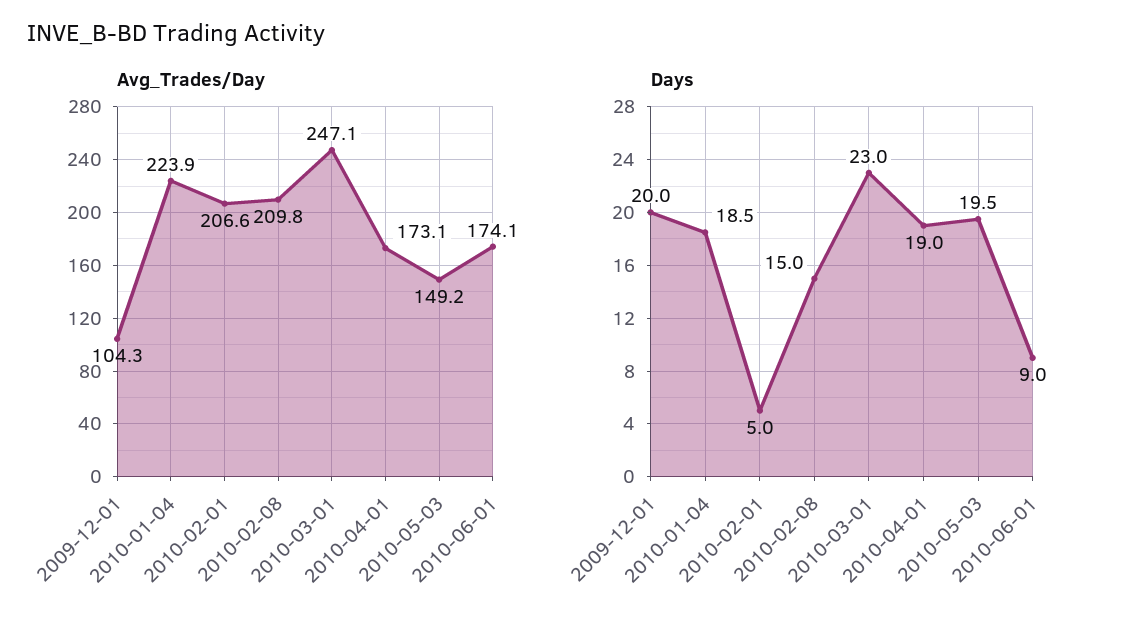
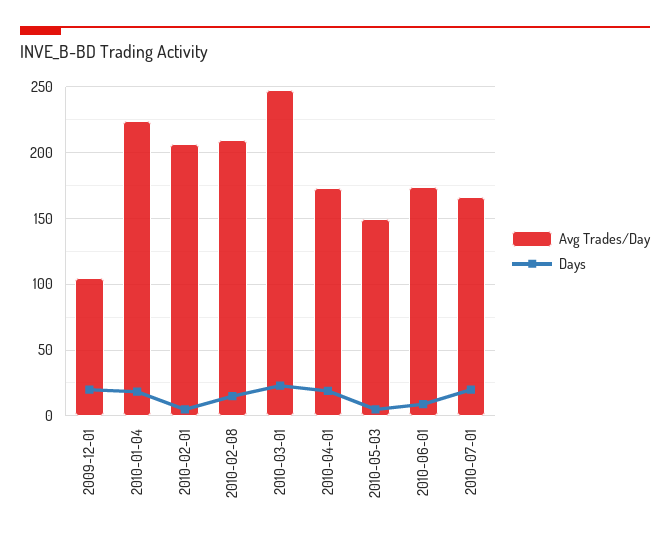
Days, 2010-05-03: 19.5 -> 5
Avg_Trades/Day, 2010-07-01: none -> 165
Days, 2010-07-01: none -> 20

